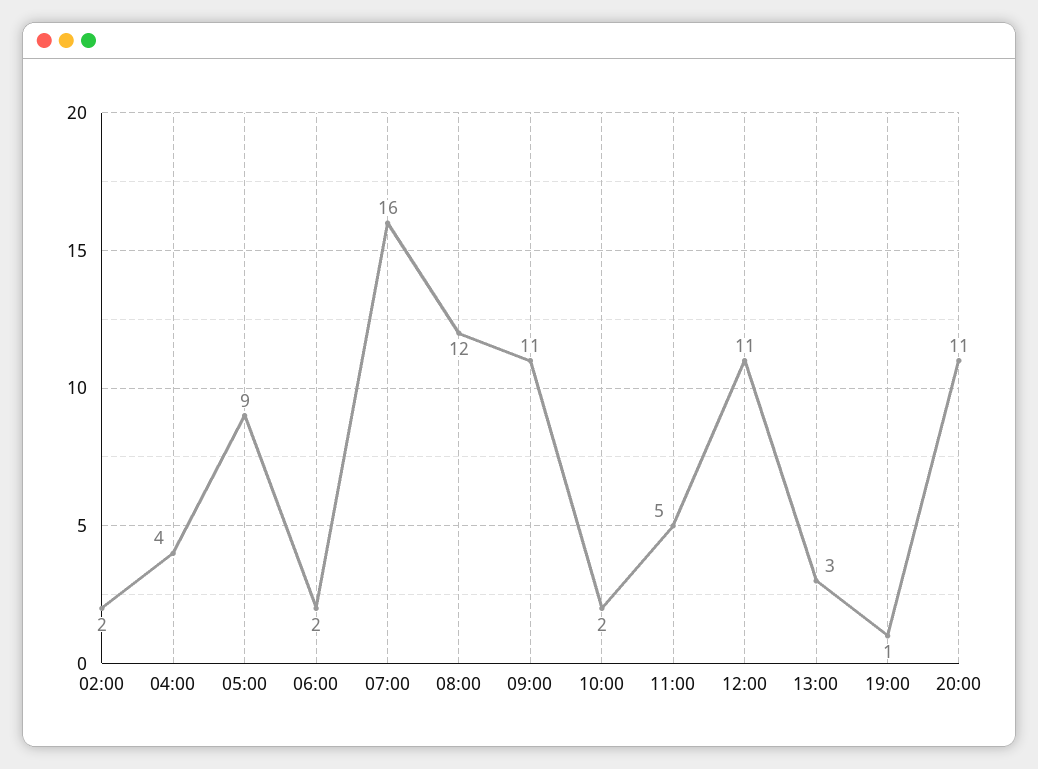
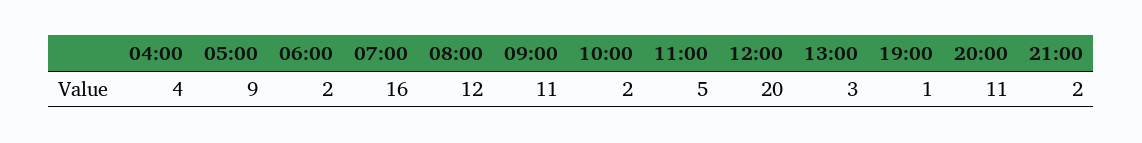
02:00: 2 -> none
12:00: 11 -> 20
21:00: none -> 2

